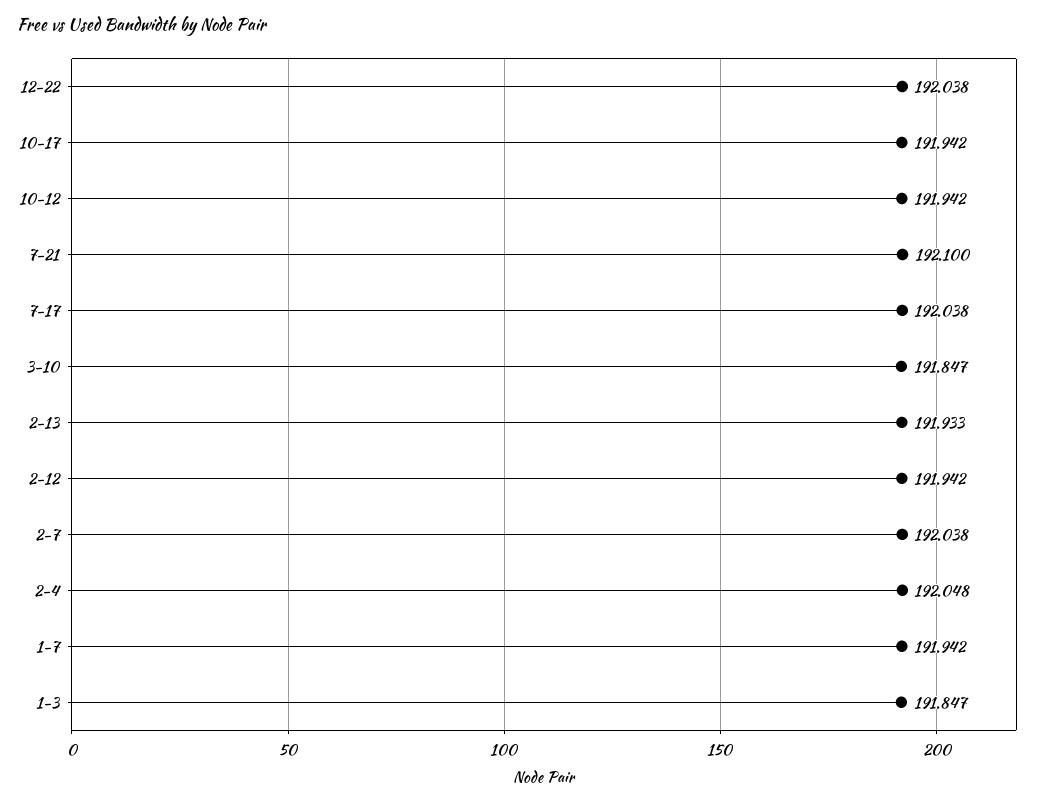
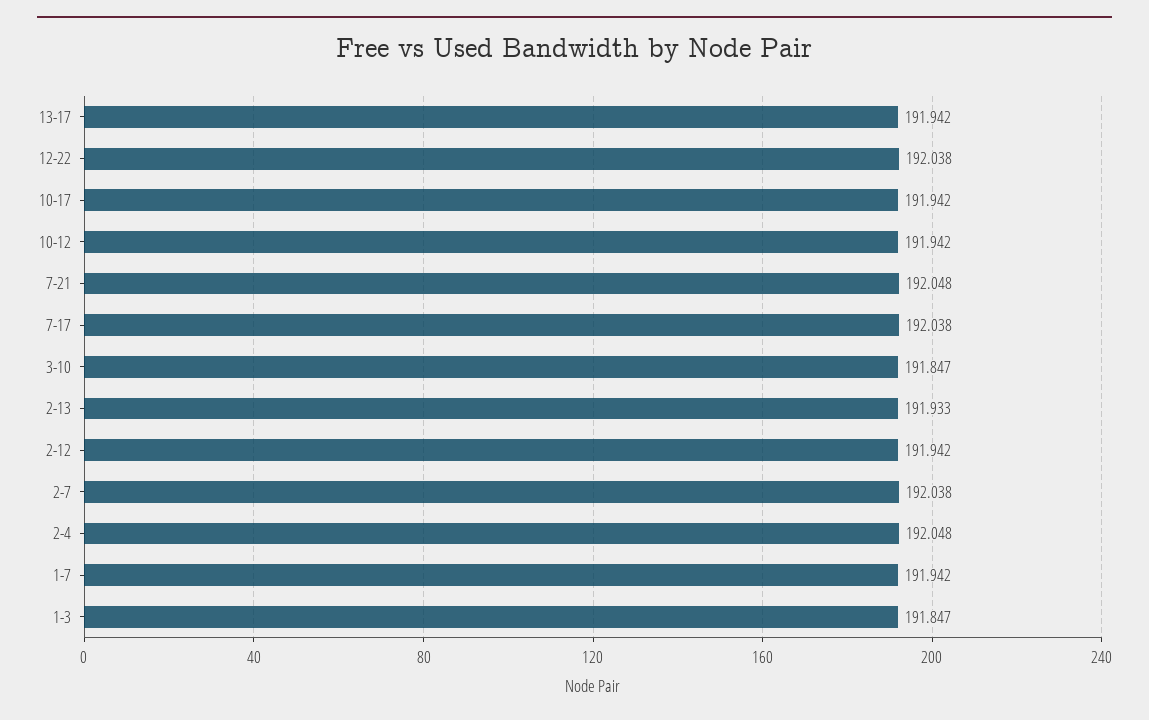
7-21: 192.1 -> 192.048
13-17: none -> 191.942

